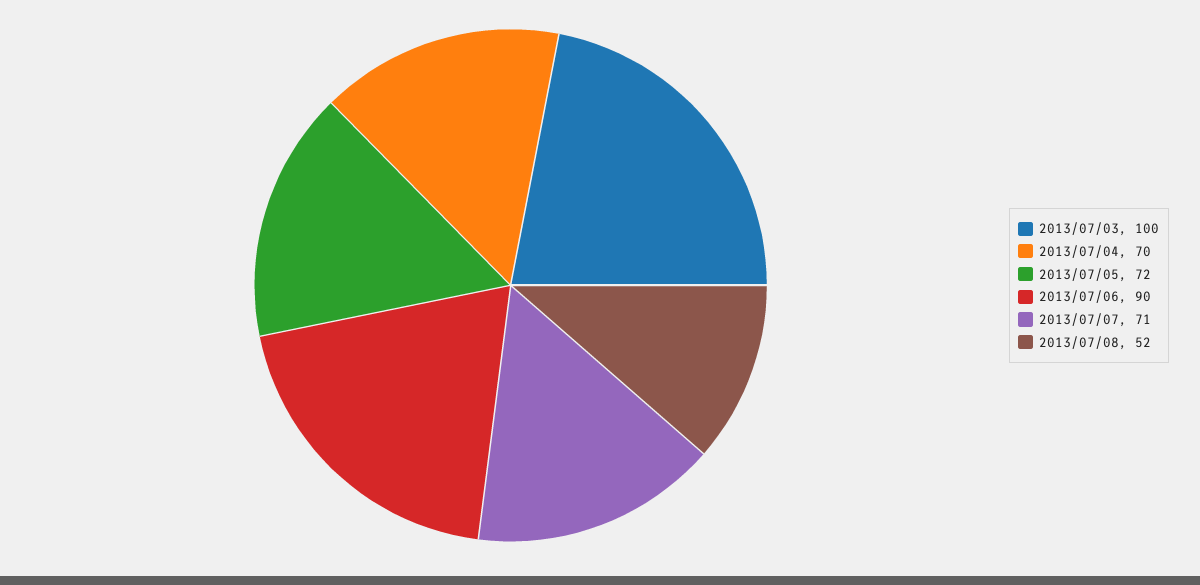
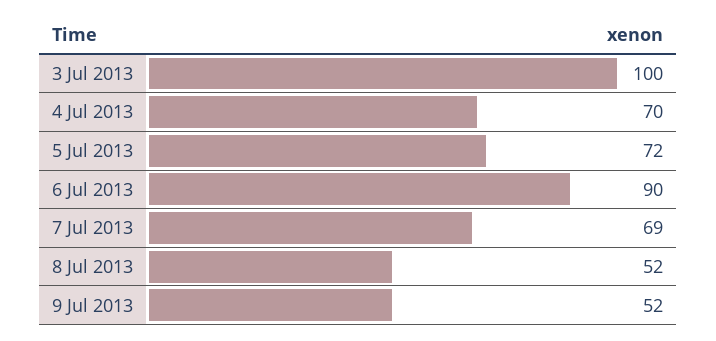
2013/07/07: 71 -> 69
9 Jul 2013: none -> 52

